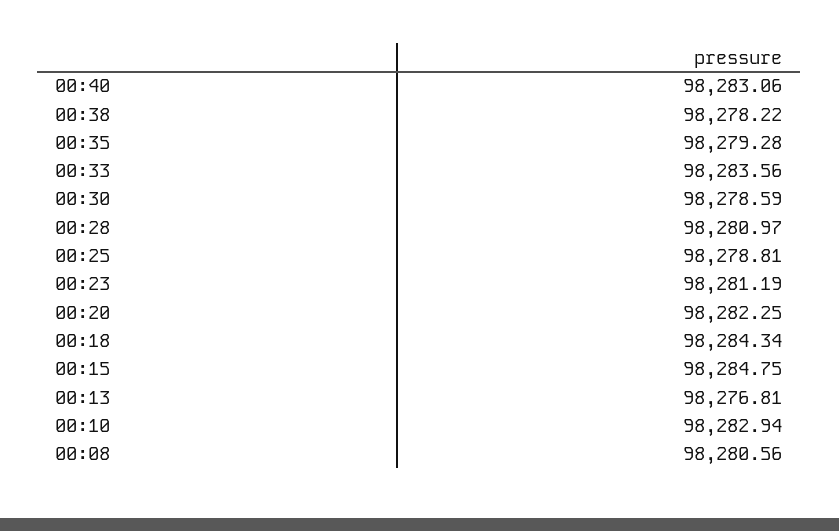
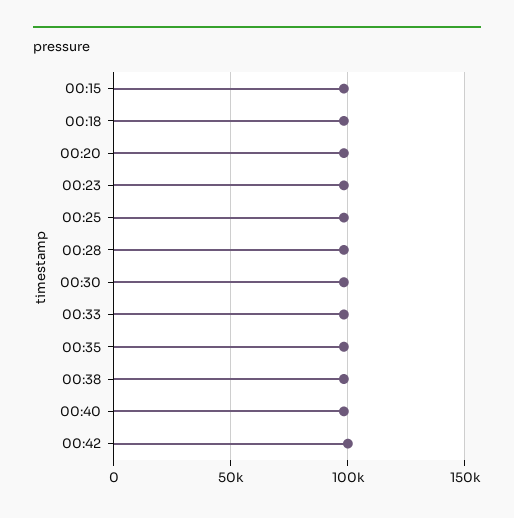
00:13: 98276.81 -> none
00:10: 98282.94 -> none
00:08: 98280.56 -> none
00:42: none -> 100000

